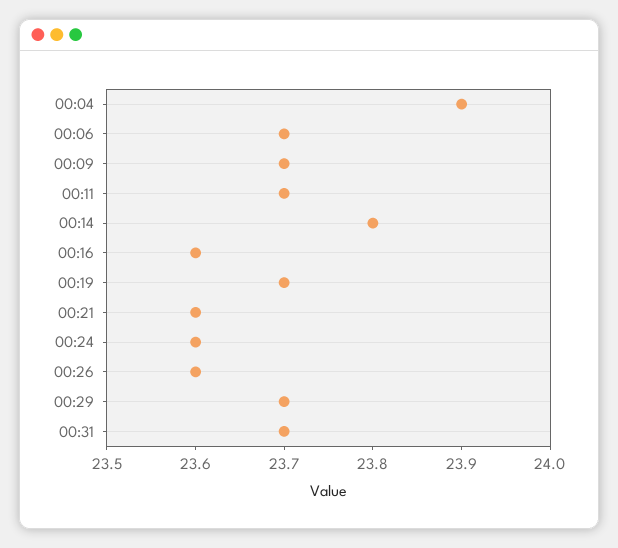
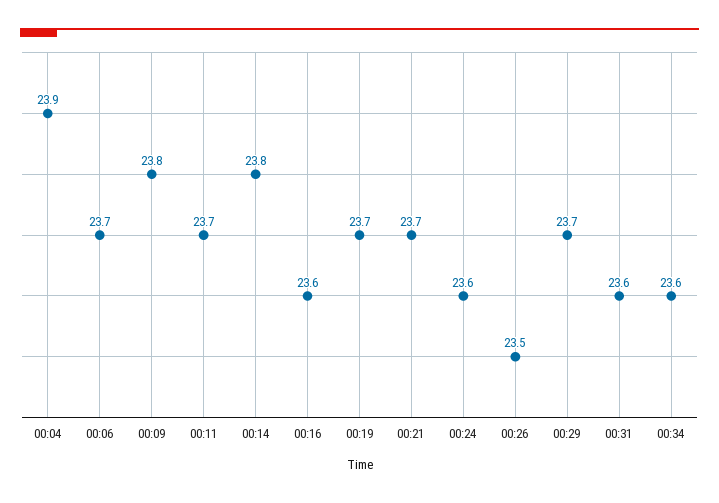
00:09: 23.7 -> 23.8
00:21: 23.6 -> 23.7
00:26: 23.6 -> 23.5
00:31: 23.7 -> 23.6
00:34: none -> 23.6

